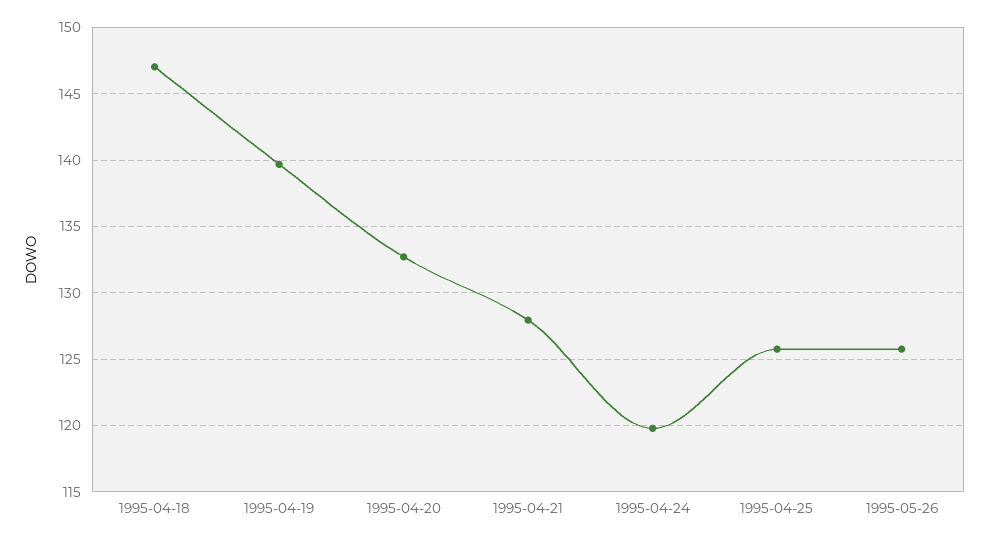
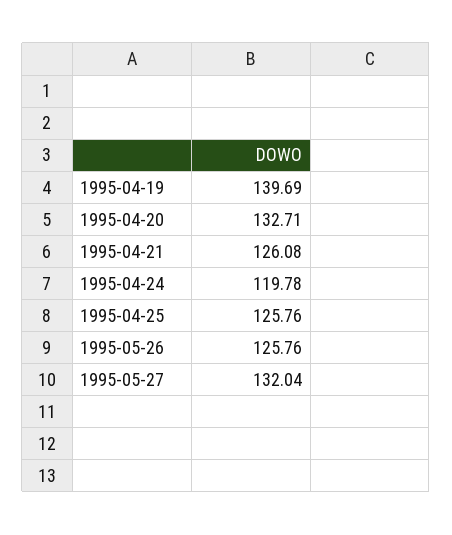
1995-04-18: 147 -> none
1995-04-21: 128 -> 126.08
1995-05-27: none -> 132.04

